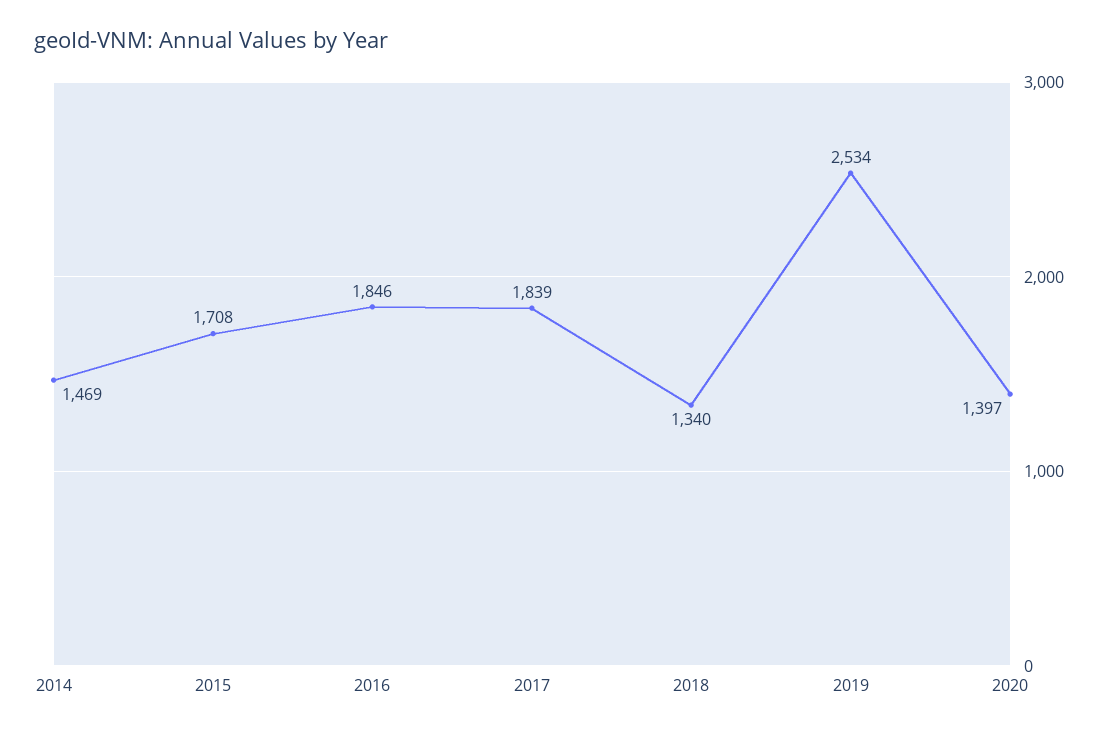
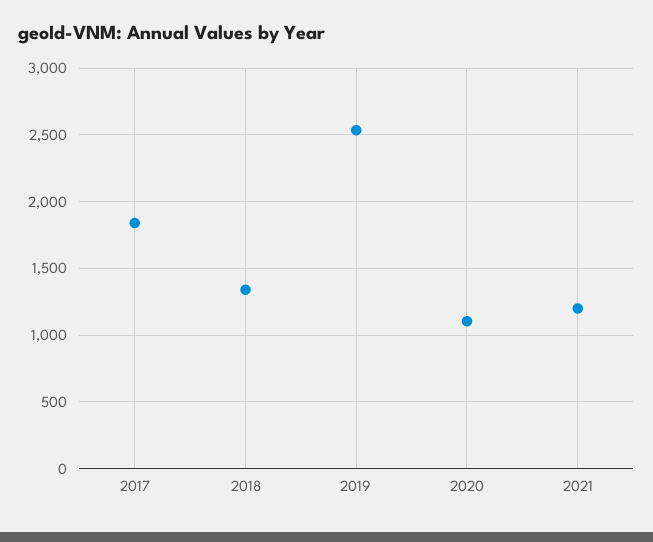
2014: 1469 -> none
2015: 1708 -> none
2016: 1846 -> none
2020: 1397 -> 1100
2021: none -> 1200

